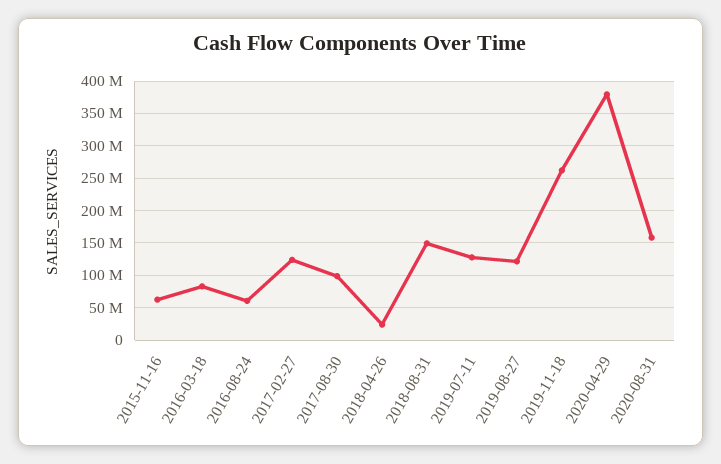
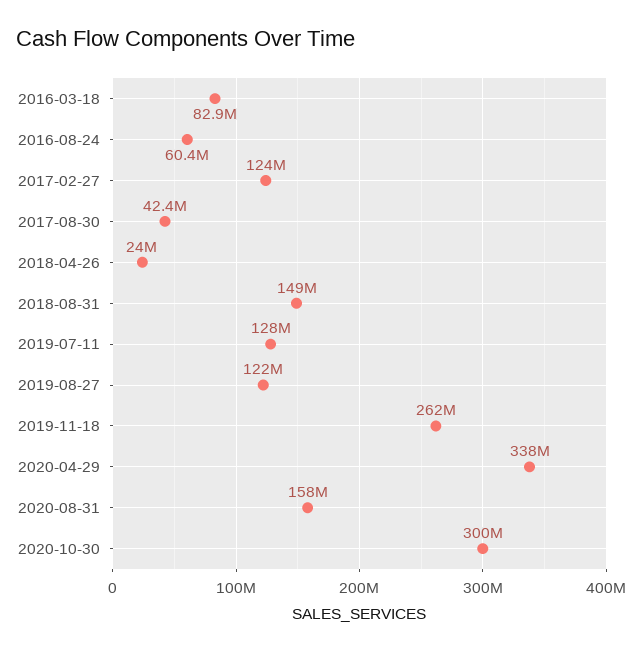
2015-11-16: 60000000 -> none
2017-08-30: 100000000 -> 42400000
2020-04-29: 380000000 -> 338000000
2020-10-30: none -> 300000000

